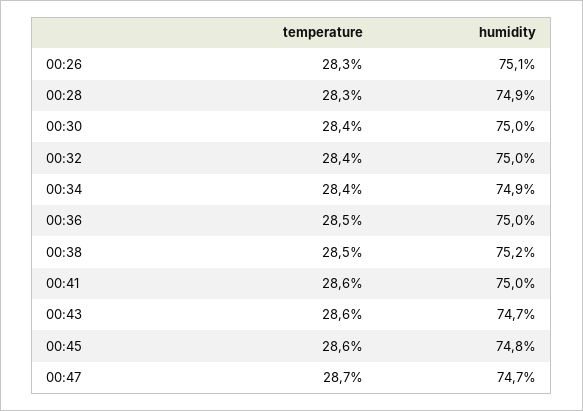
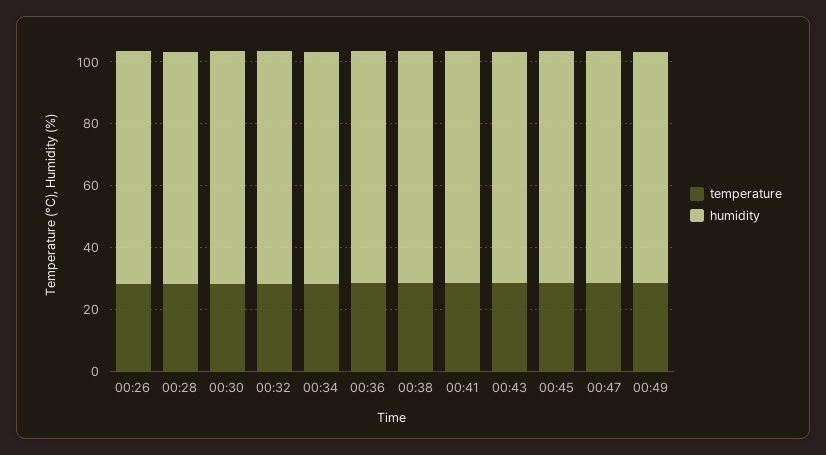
temperature, 00:49: none -> 30
humidity, 00:49: none -> 75

